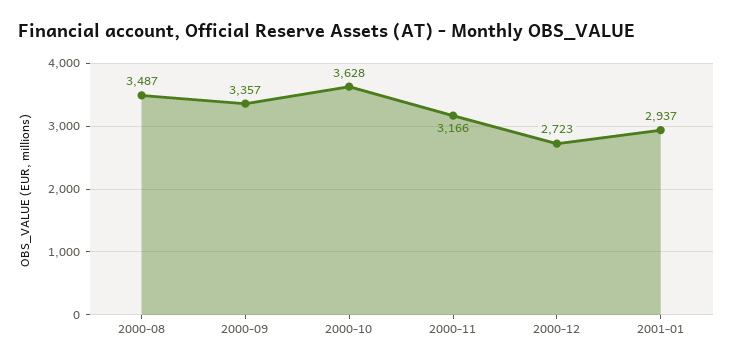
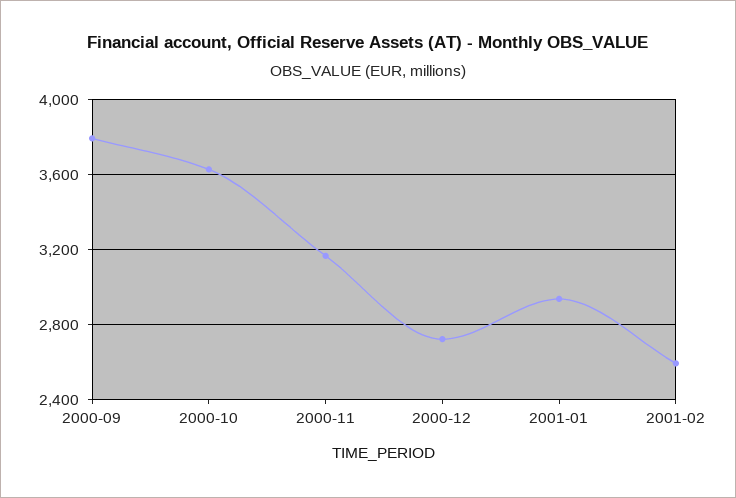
2000-08: 3487 -> none
2000-09: 3357 -> 3800
2001-02: none -> 2600

